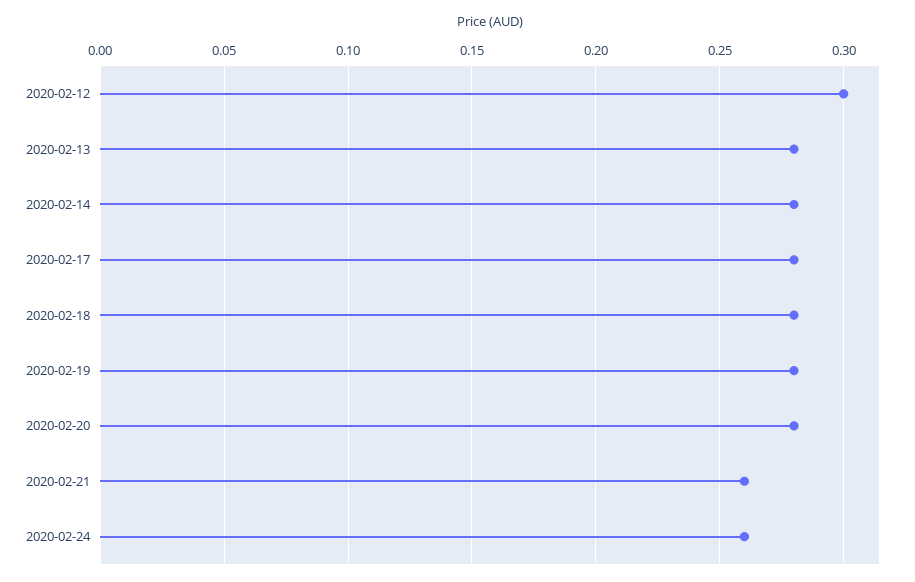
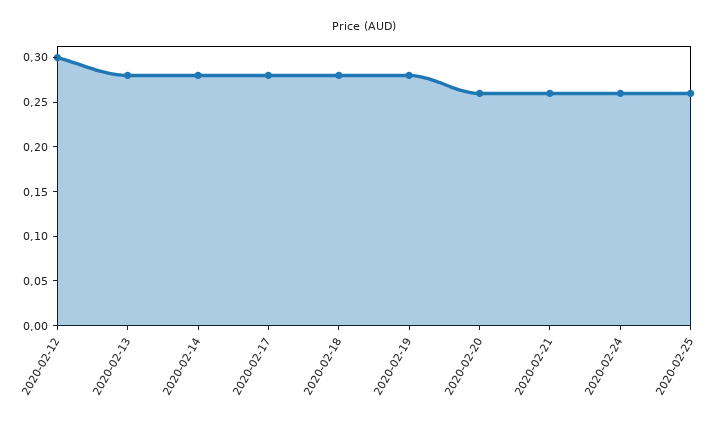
2020-02-20: 0.28 -> 0.26
2020-02-25: none -> 0.26

